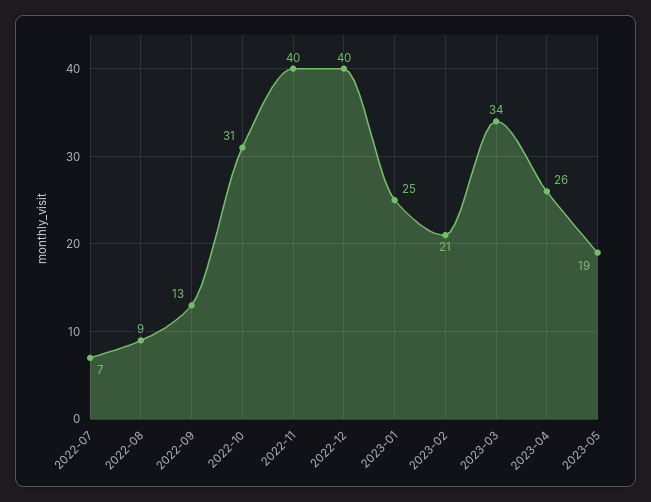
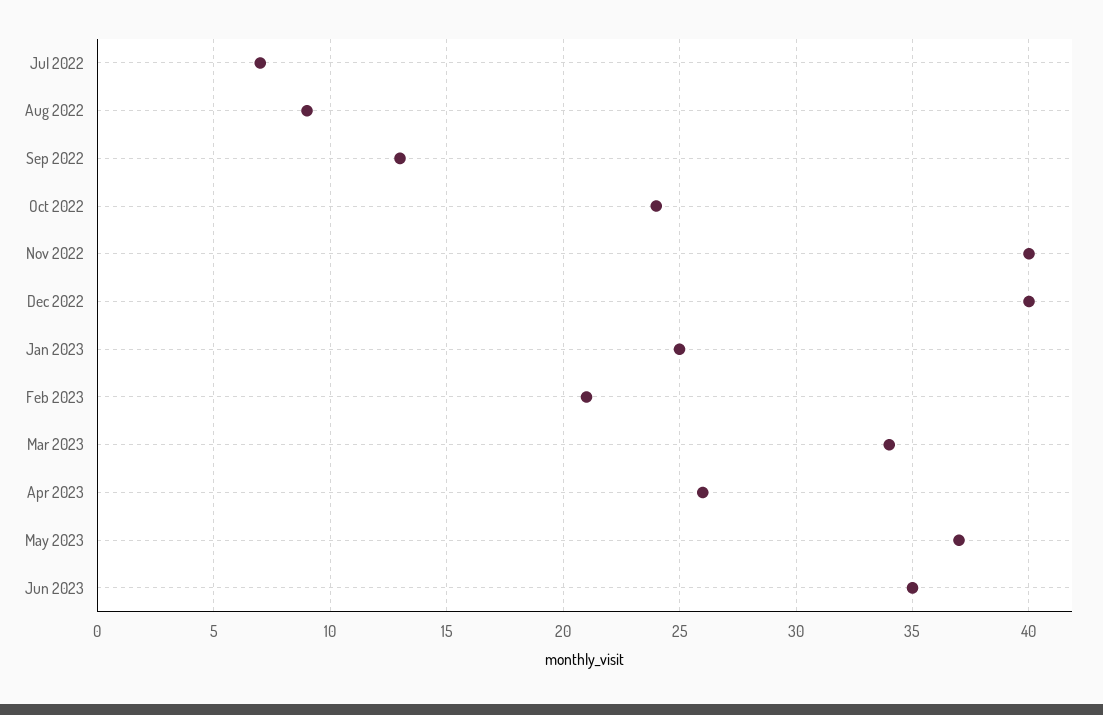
2022-10: 31 -> 24
2023-05: 19 -> 37
Jun 2023: none -> 35

